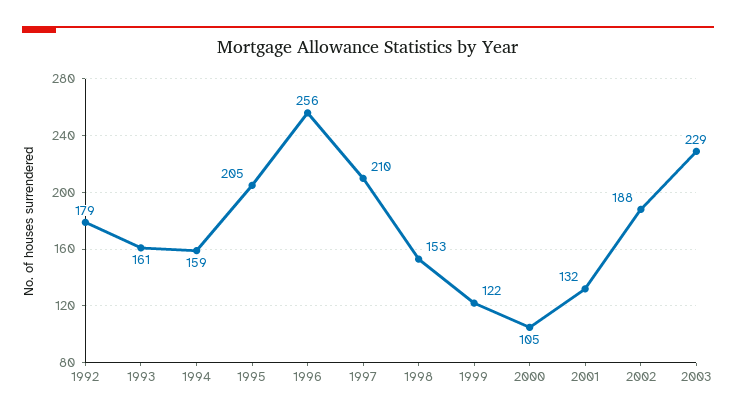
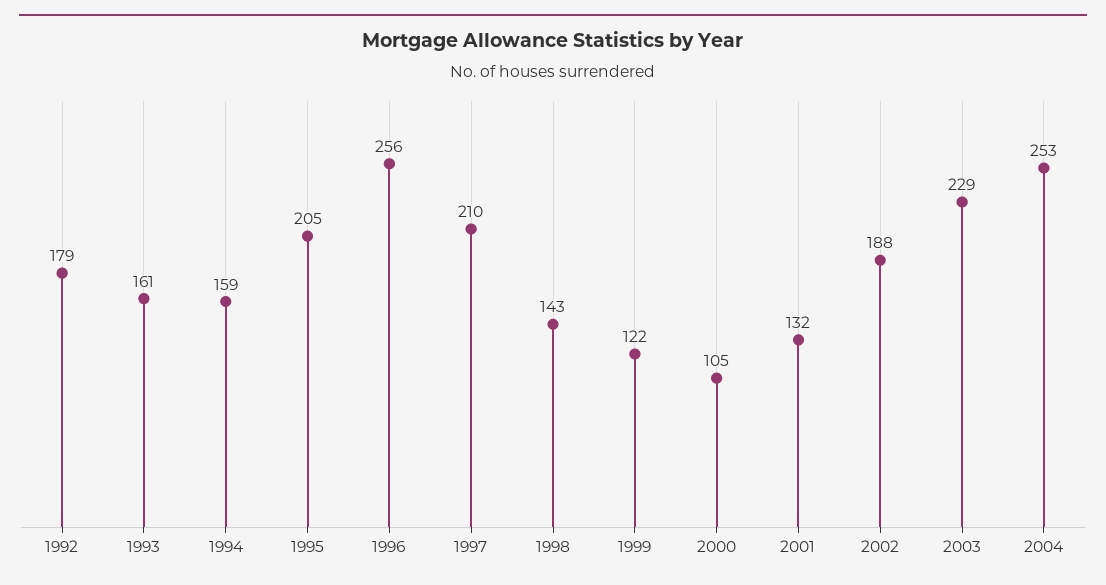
1998: 153 -> 143
2004: none -> 253

